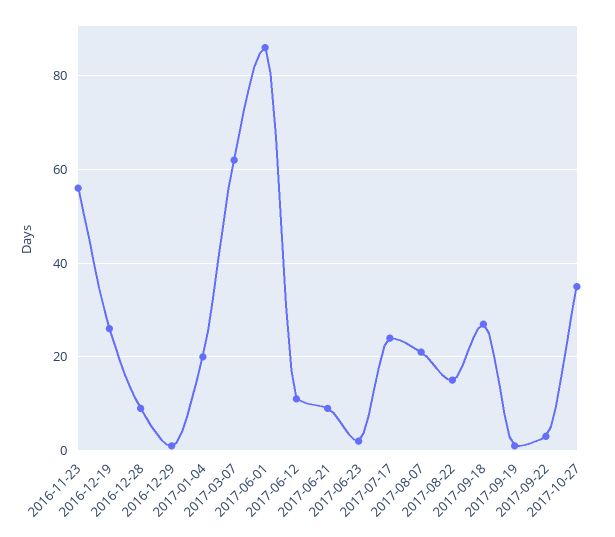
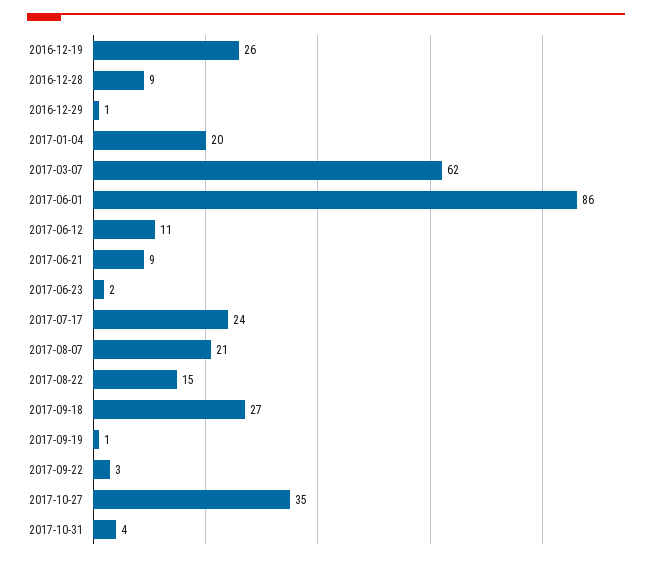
2016-11-23: 55 -> none
2017-10-31: none -> 4

